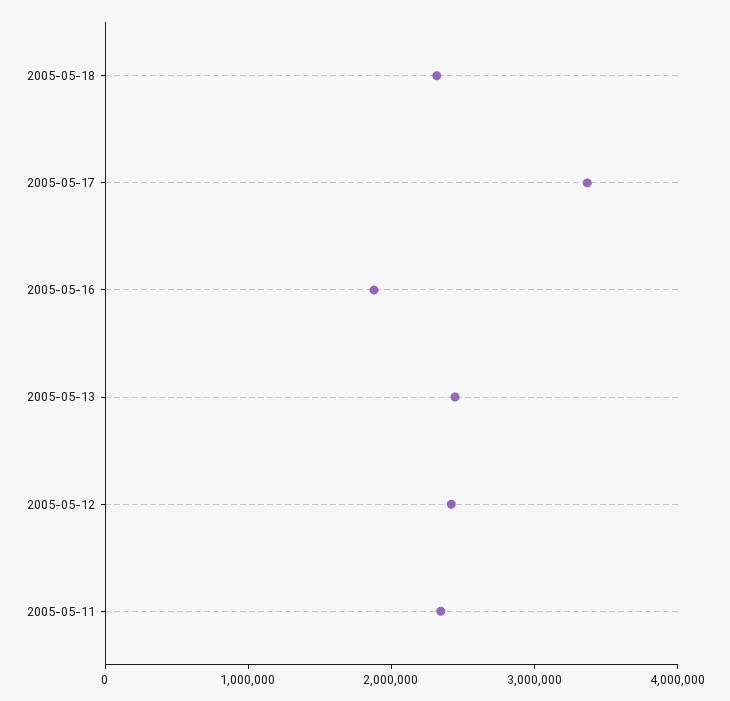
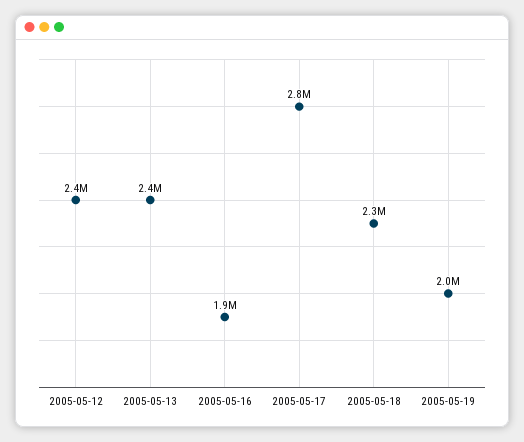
2005-05-17: 3400000 -> 2800000
2005-05-11: 2400000 -> none
2005-05-19: none -> 2000000

